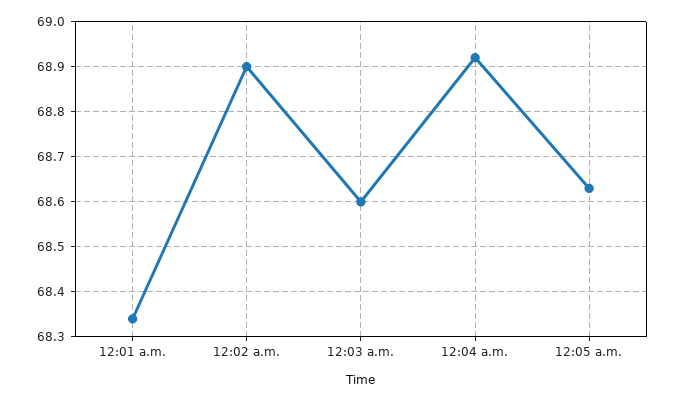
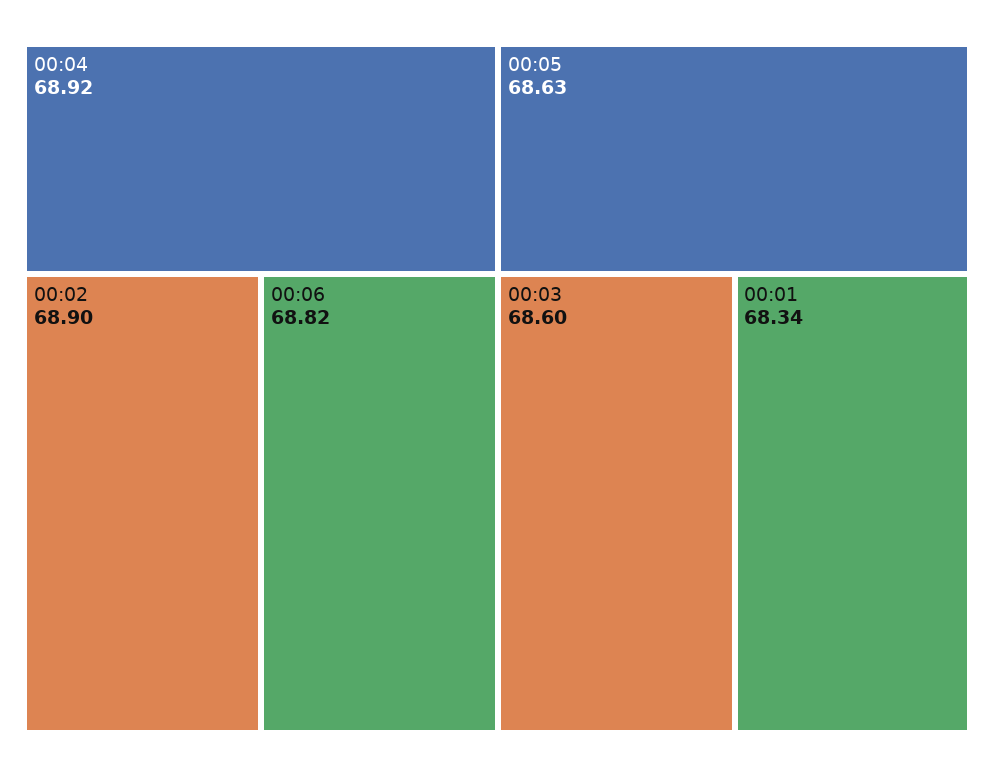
00:06: none -> 68.82

